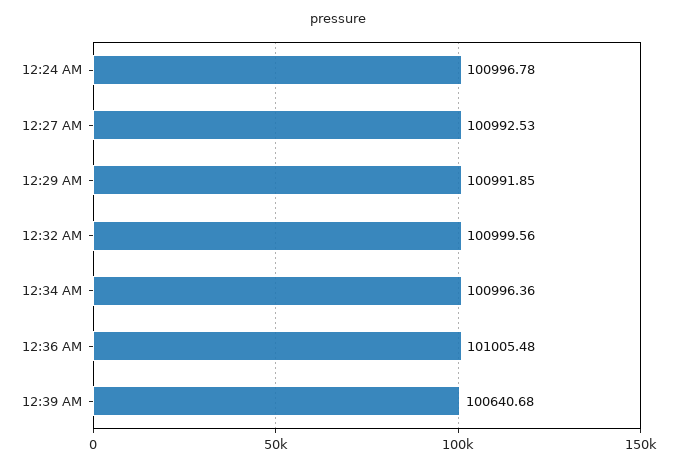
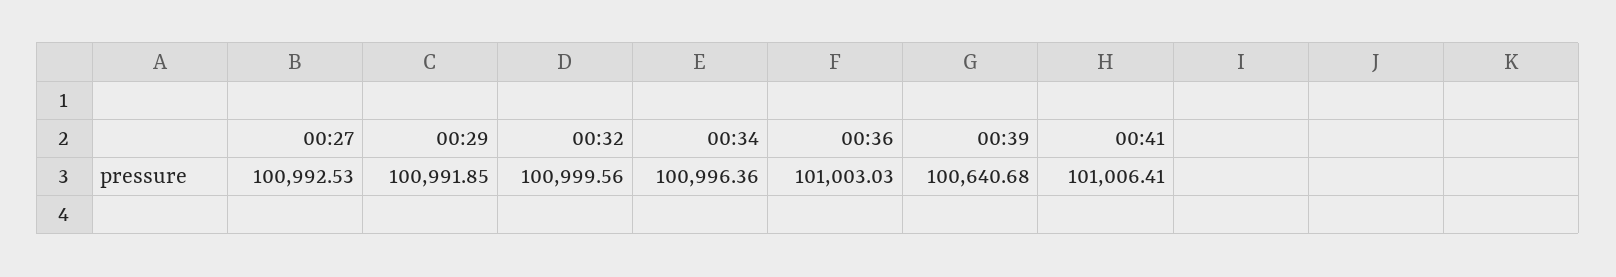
12:24 AM: 100996.78 -> none
12:36 AM: 101005.48 -> 101003.03
00:41: none -> 101006.41

